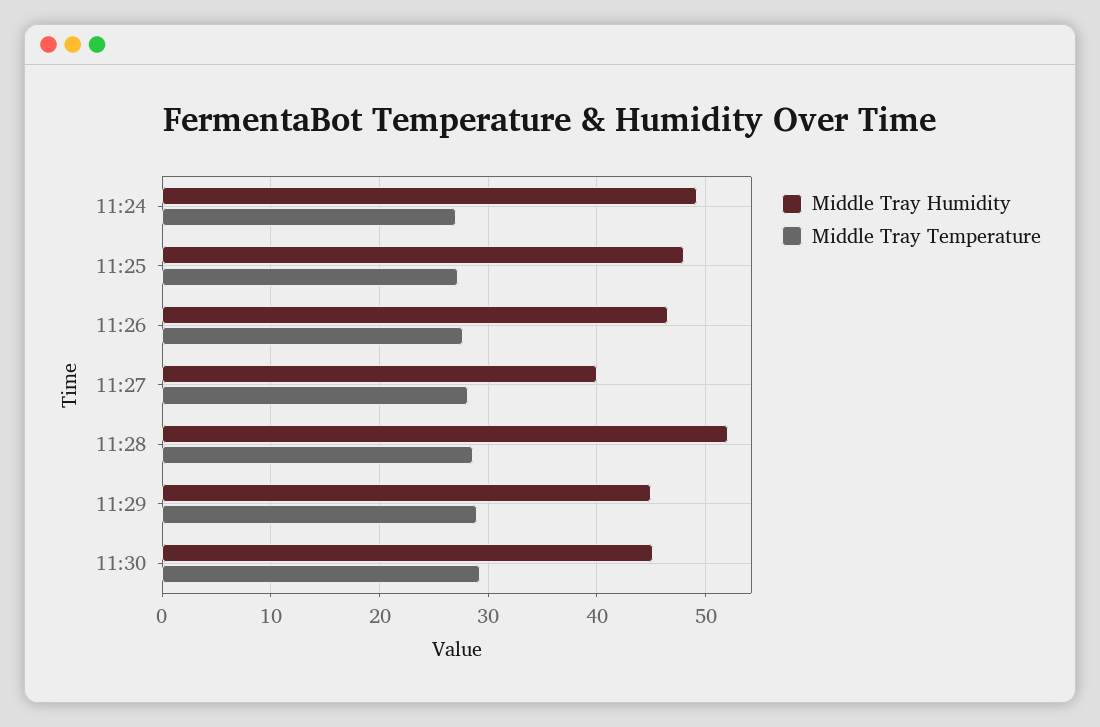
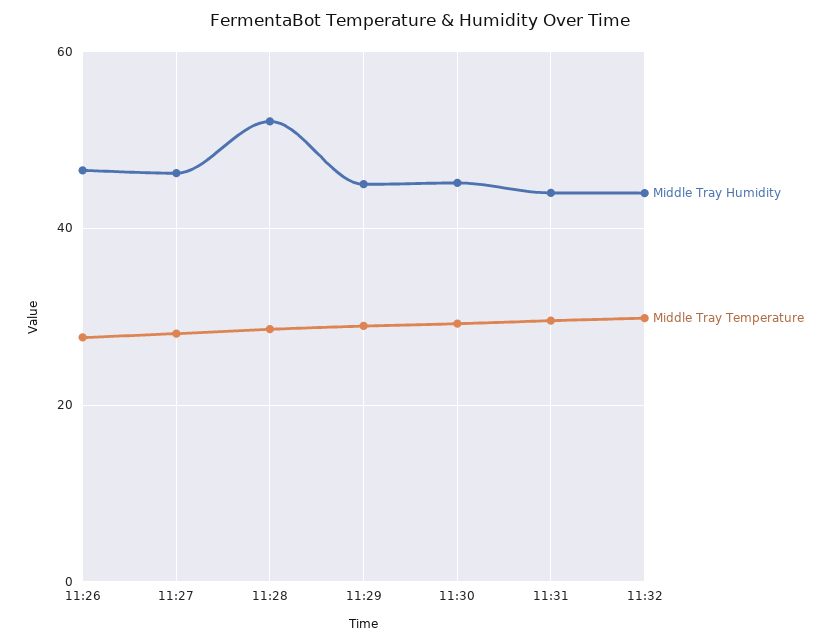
Middle Tray Humidity, 11:24: 49 -> none
Middle Tray Temperature, 11:24: 27 -> none
Middle Tray Humidity, 11:25: 48 -> none
Middle Tray Temperature, 11:25: 27 -> none
Middle Tray Humidity, 11:27: 40 -> 46
Middle Tray Humidity, 11:31: none -> 44
Middle Tray Temperature, 11:31: none -> 30
Middle Tray Humidity, 11:32: none -> 44
Middle Tray Temperature, 11:32: none -> 30

